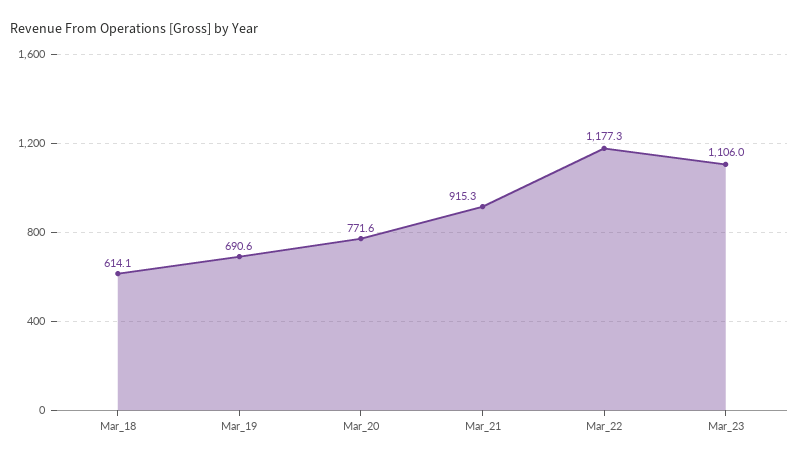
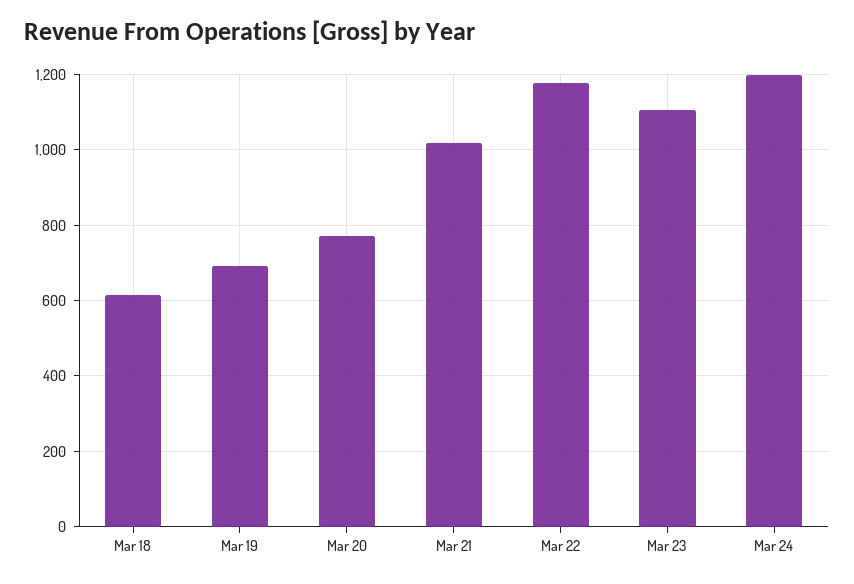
Mar_21: 915.3 -> 1020
Mar 24: none -> 1200

